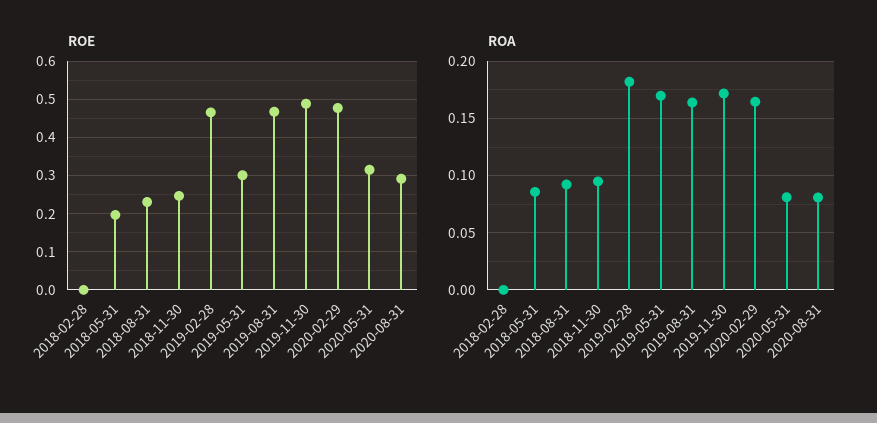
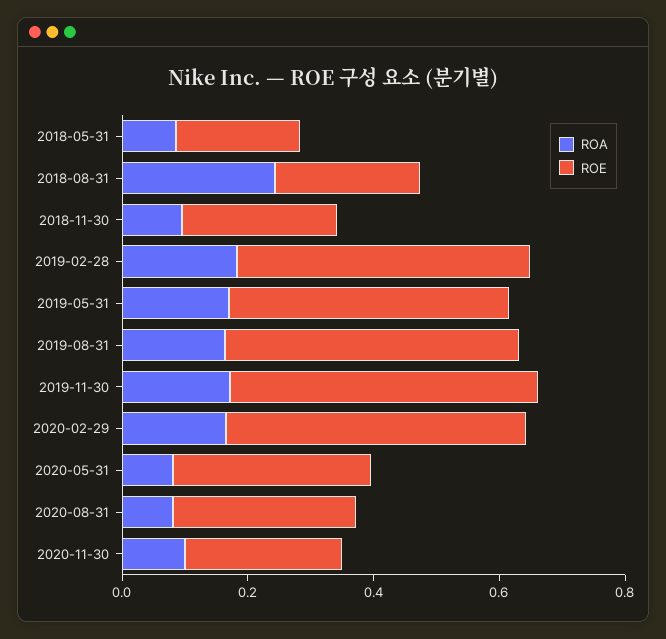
ROE, 2018-02-28: 0 -> none
ROE, 2019-05-31: 0.3 -> 0.45
ROA, 2018-02-28: 0 -> none
ROA, 2018-08-31: 0.09 -> 0.25
ROA, 2020-11-30: none -> 0.1
ROE, 2020-11-30: none -> 0.25

